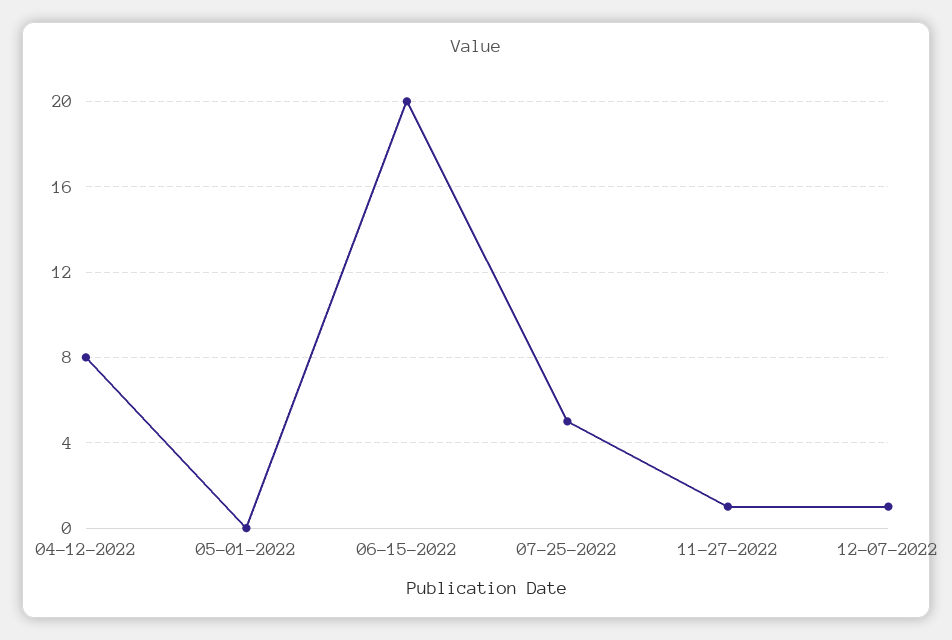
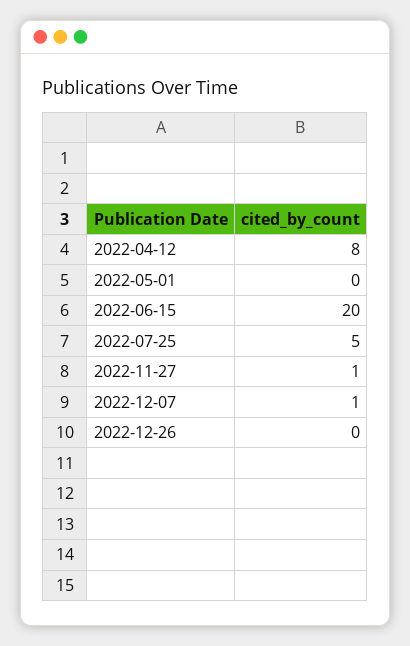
2022-12-26: none -> 0

